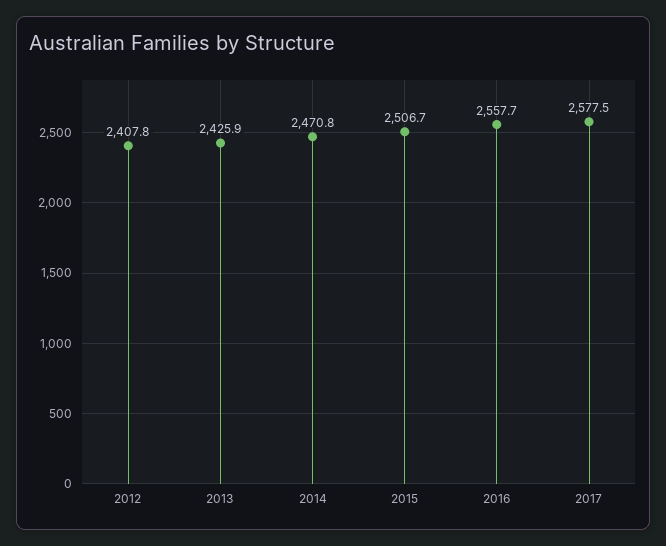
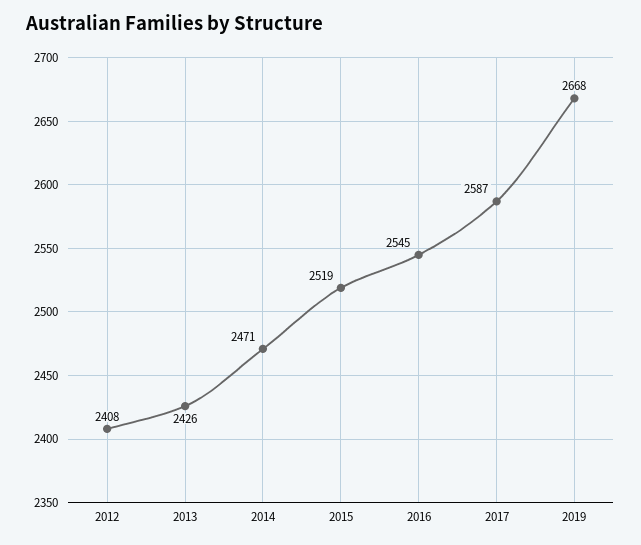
2015: 2506.7 -> 2519
2016: 2557.7 -> 2545
2017: 2577.5 -> 2587
2019: none -> 2668

